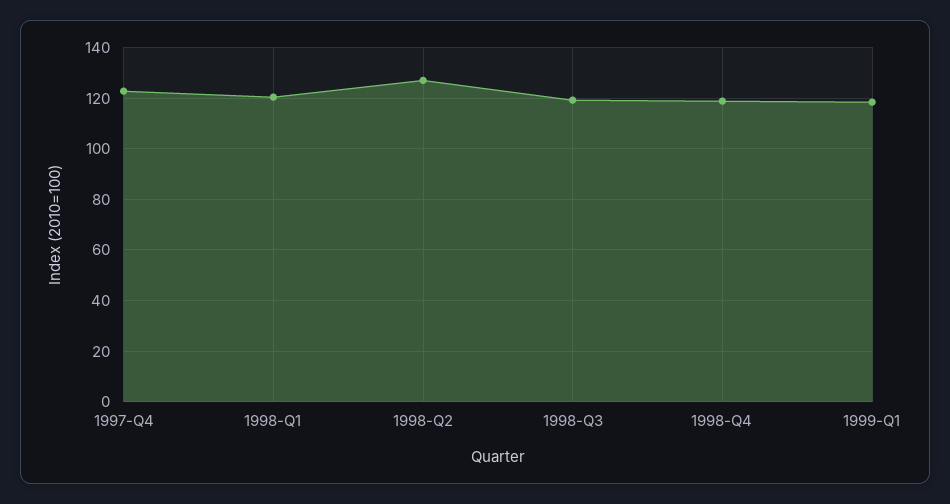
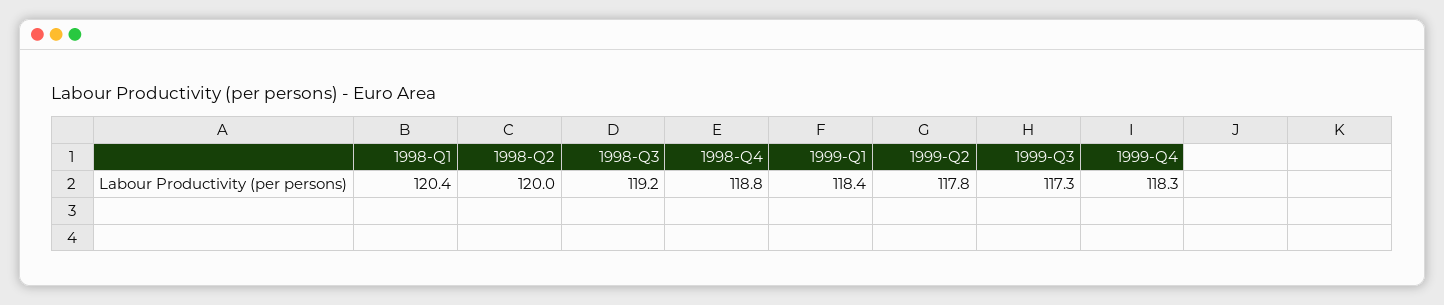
1997-Q4: 122.5 -> none
1998-Q2: 127.5 -> 120
1999-Q2: none -> 117.8
1999-Q3: none -> 117.3
1999-Q4: none -> 118.3

